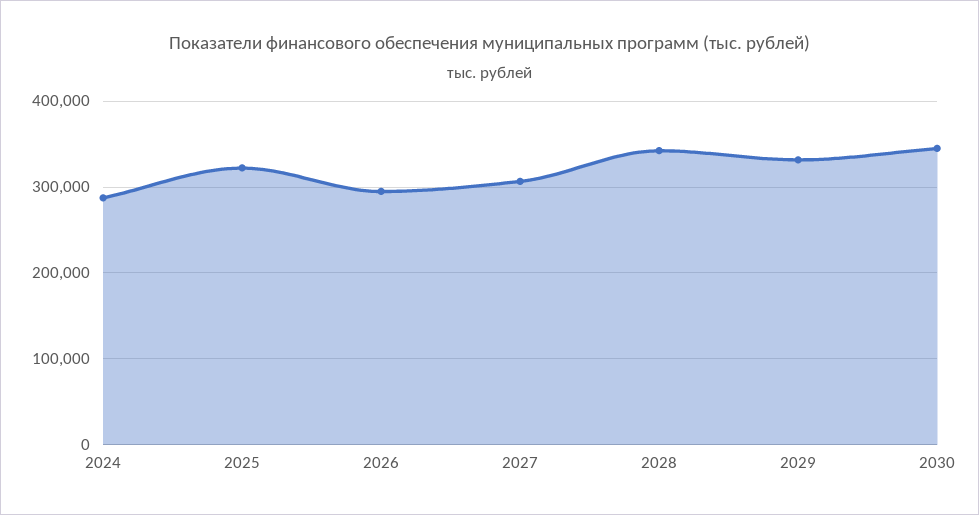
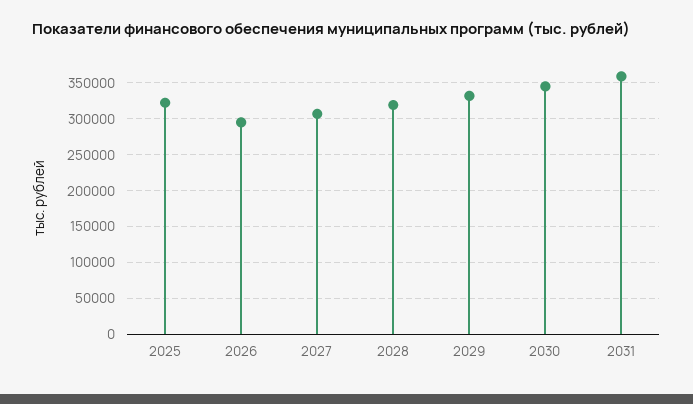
2024: 290000 -> none
2028: 340000 -> 320000
2031: none -> 360000

